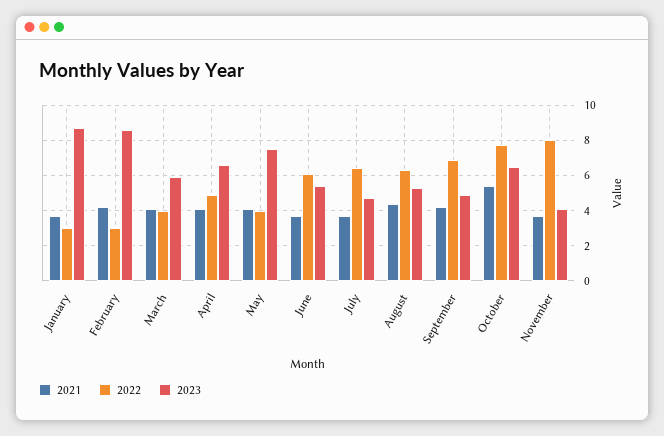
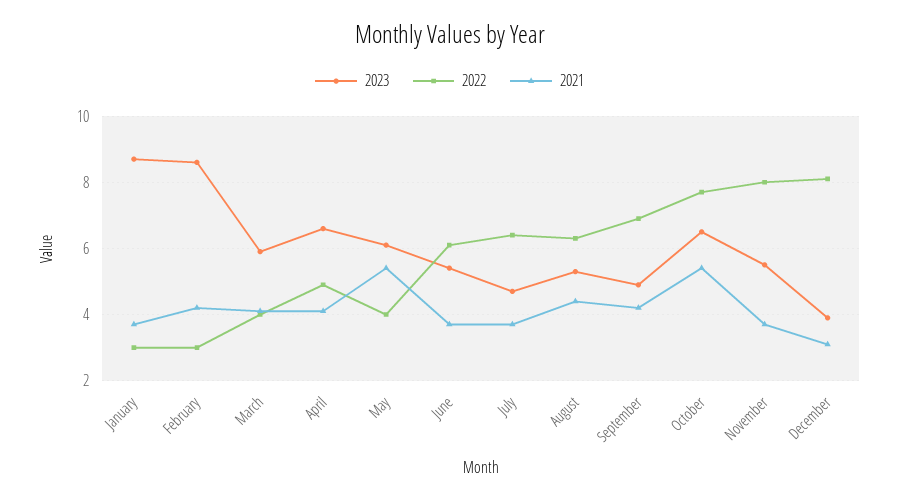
2021, May: 4 -> 5.5
2023, May: 7.5 -> 6
2023, November: 4 -> 5.5
2023, December: none -> 4
2022, December: none -> 8
2021, December: none -> 3

